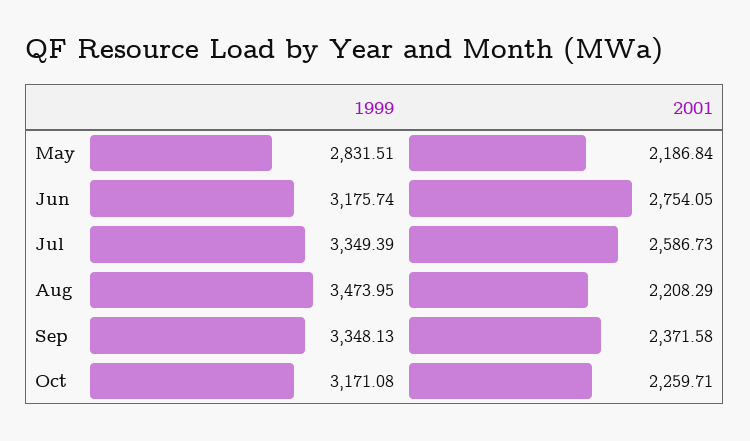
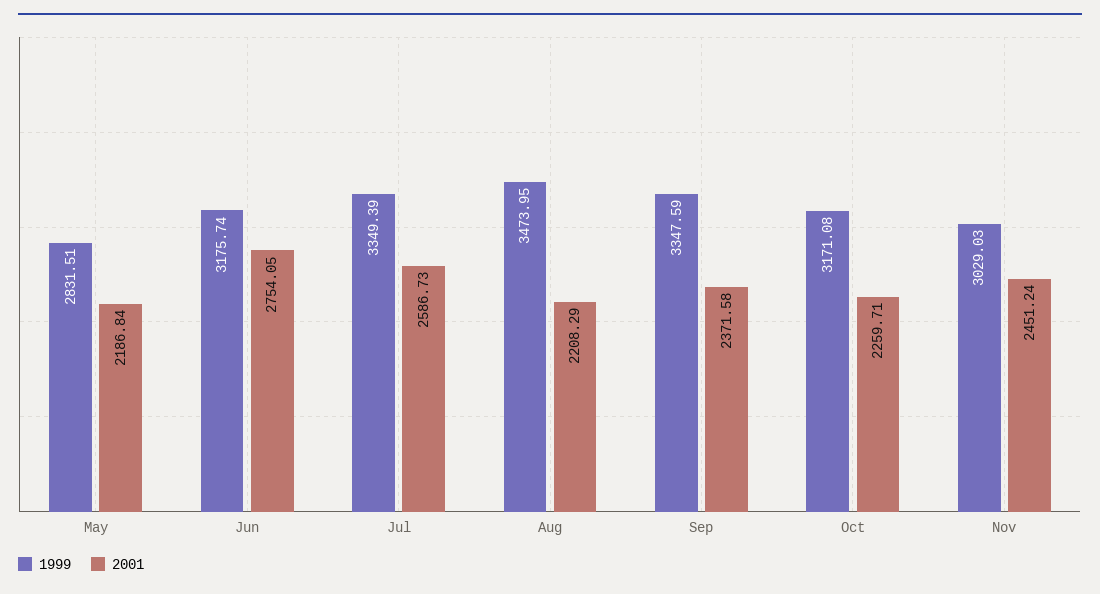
1999, Sep: 3348.13 -> 3347.59
1999, Nov: none -> 3029.03
2001, Nov: none -> 2451.24

